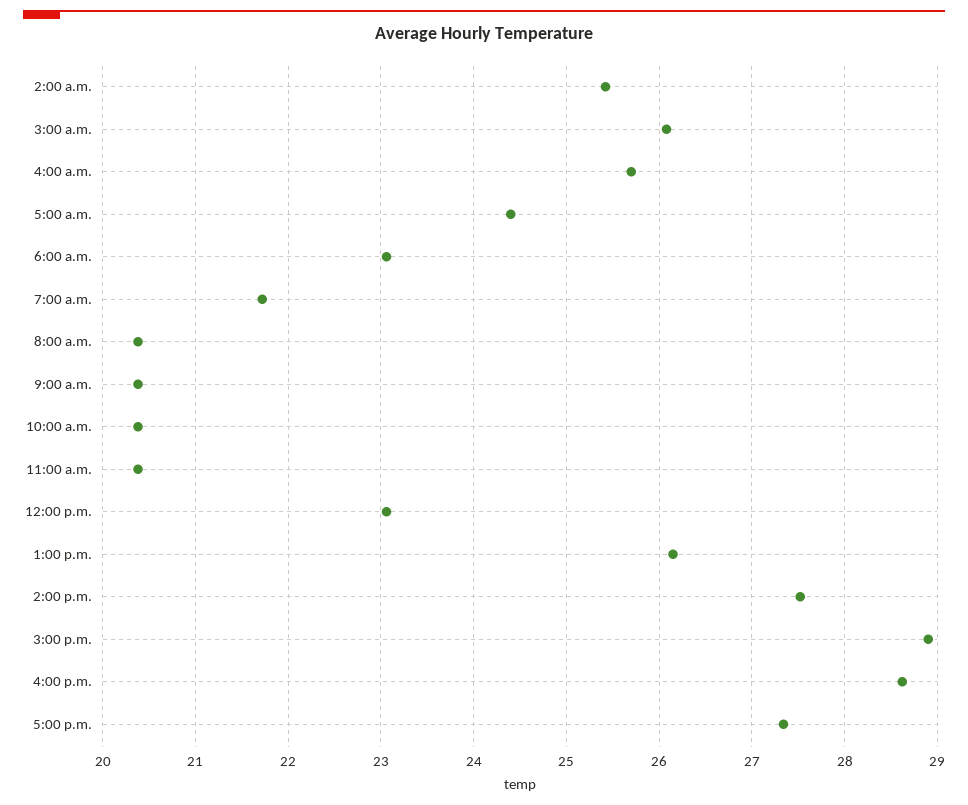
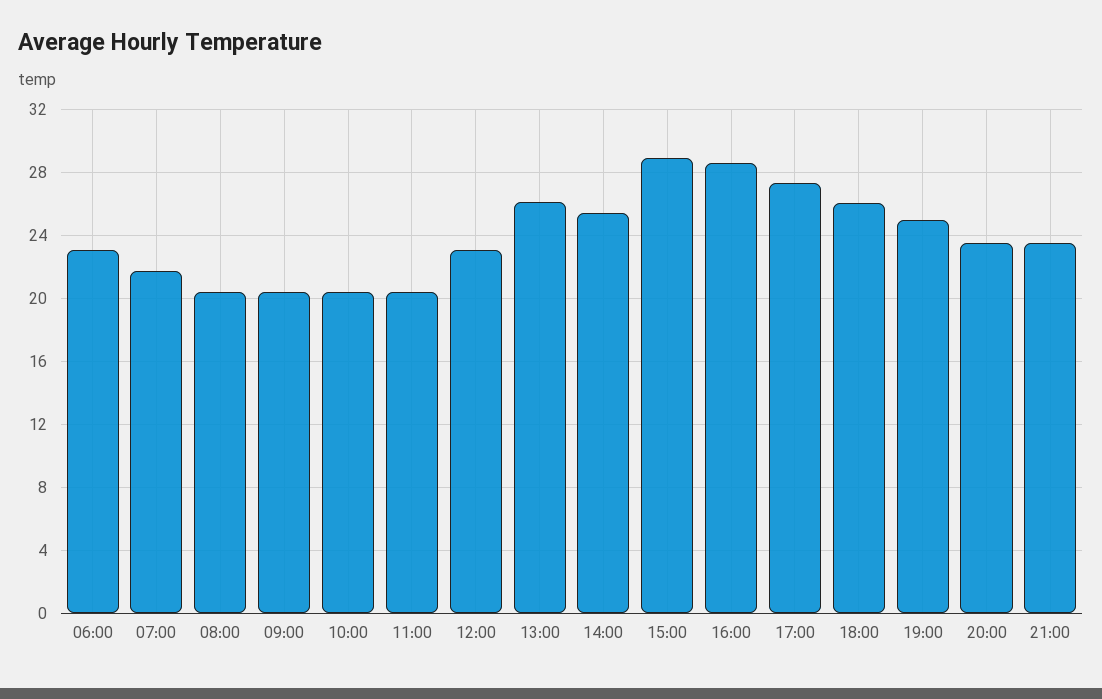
2:00 a.m.: 25.4 -> none
3:00 a.m.: 26.1 -> none
4:00 a.m.: 25.7 -> none
5:00 a.m.: 24.4 -> none
2:00 p.m.: 27.5 -> 25.5
18:00: none -> 26
19:00: none -> 25
20:00: none -> 23.5
21:00: none -> 23.5

